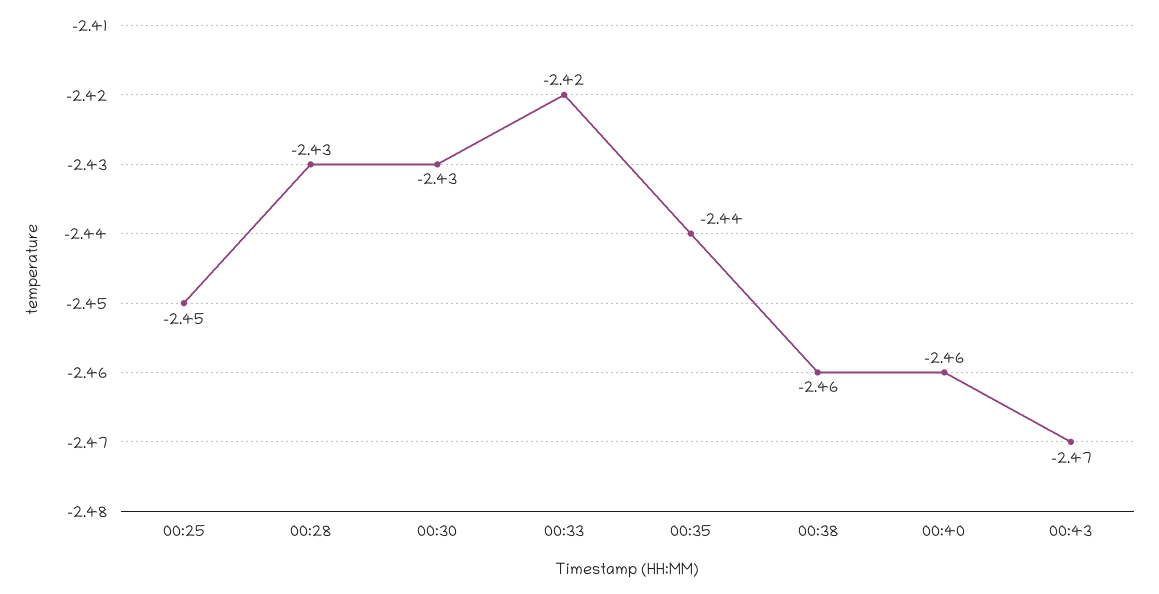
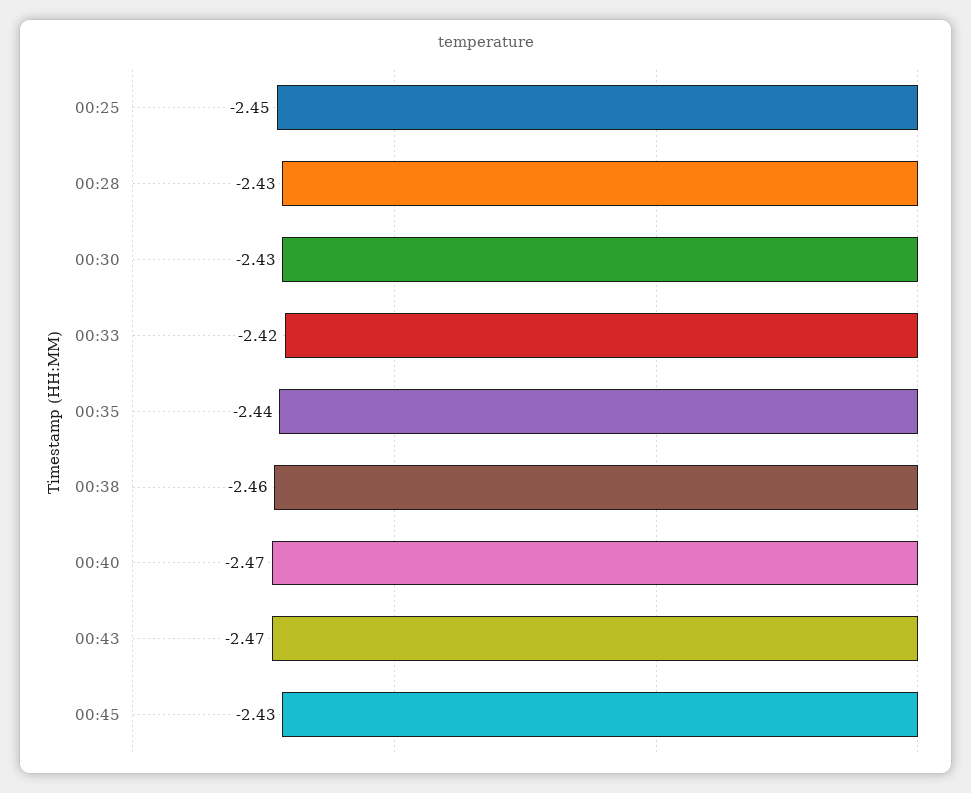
00:40: -2.46 -> -2.47
00:45: none -> -2.43

